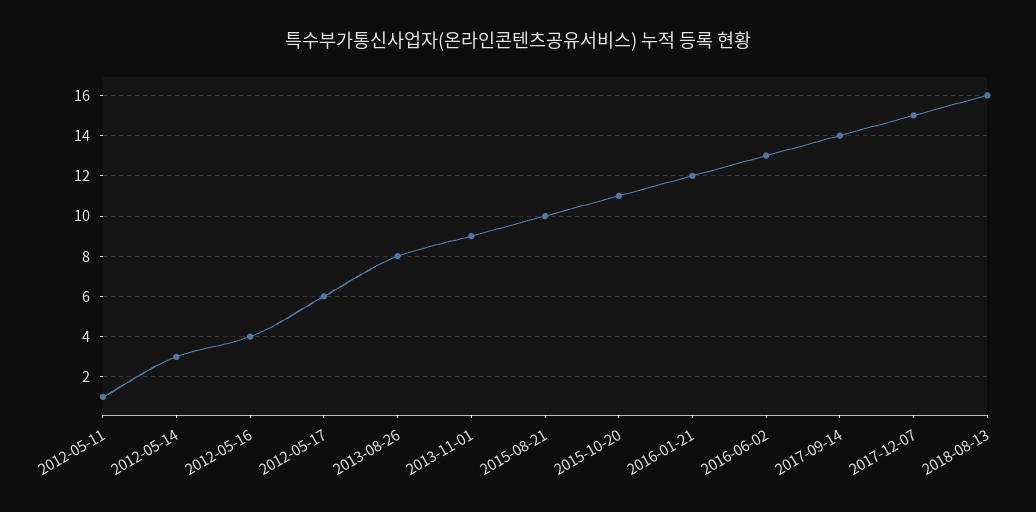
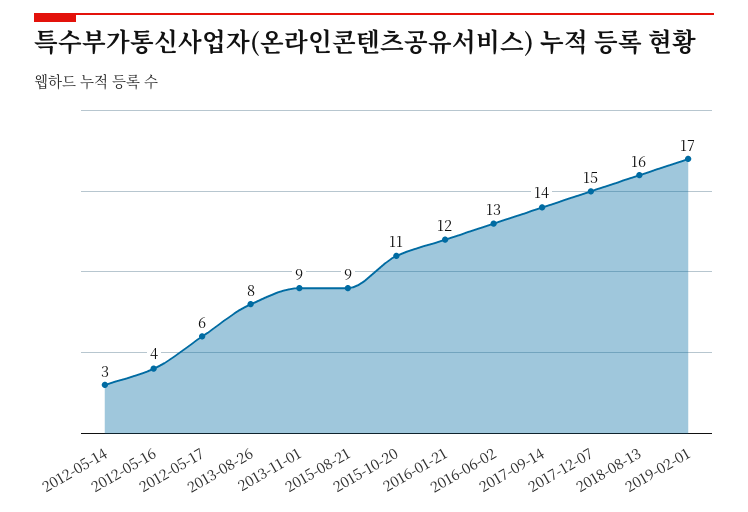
2012-05-11: 1 -> none
2015-08-21: 10 -> 9
2019-02-01: none -> 17

